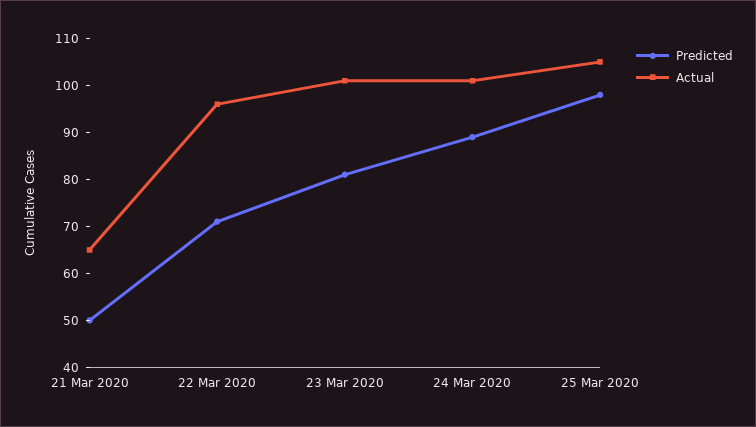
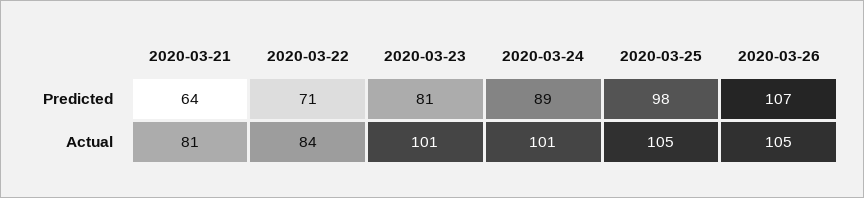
Predicted, 21 Mar 2020: 50 -> 64
Actual, 21 Mar 2020: 65 -> 81
Actual, 22 Mar 2020: 95 -> 84
Predicted, 2020-03-26: none -> 107
Actual, 2020-03-26: none -> 105

